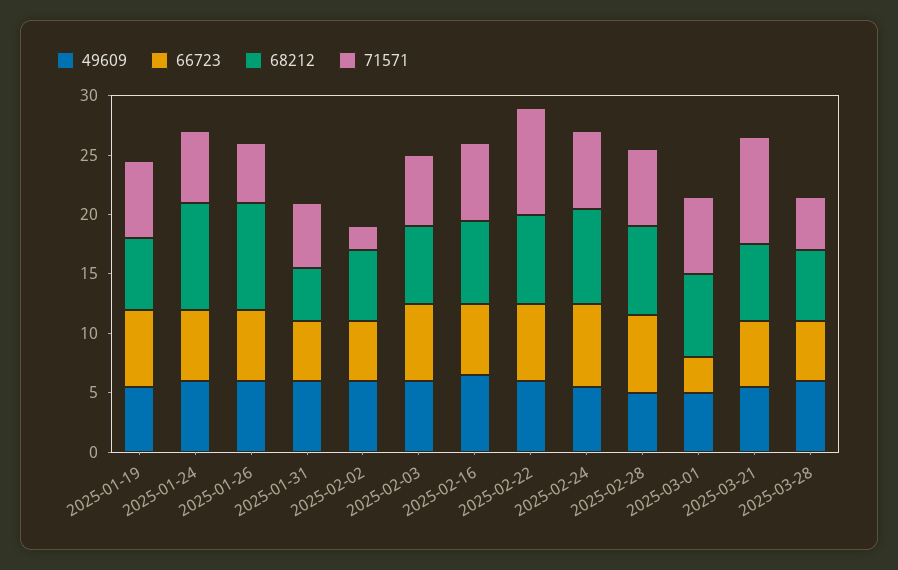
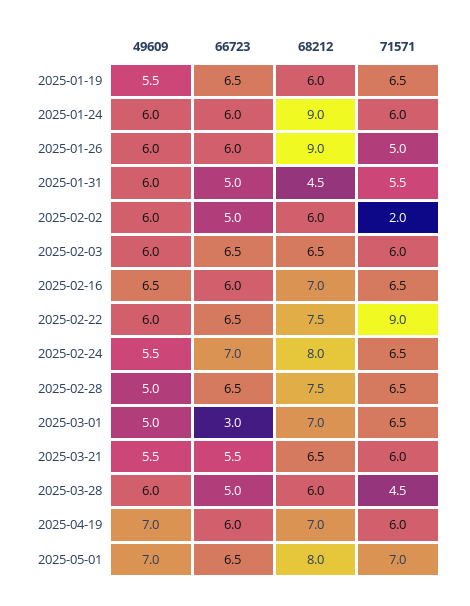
71571, 2025-03-21: 9 -> 6
49609, 2025-04-19: none -> 7
66723, 2025-04-19: none -> 6
68212, 2025-04-19: none -> 7
71571, 2025-04-19: none -> 6
49609, 2025-05-01: none -> 7
66723, 2025-05-01: none -> 6.5
68212, 2025-05-01: none -> 8
71571, 2025-05-01: none -> 7

